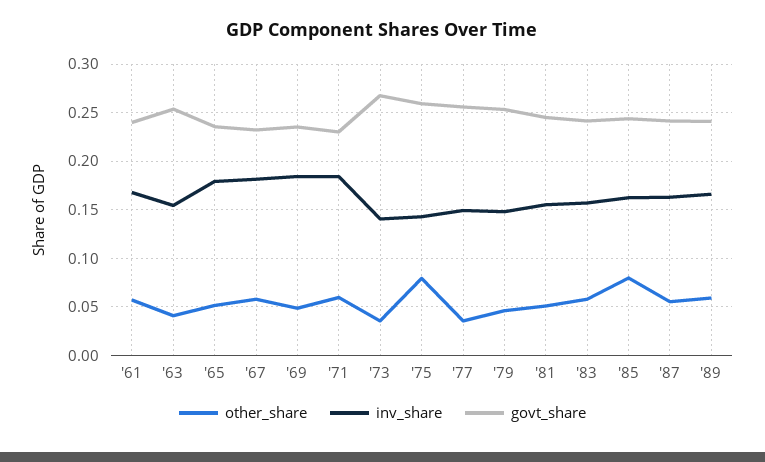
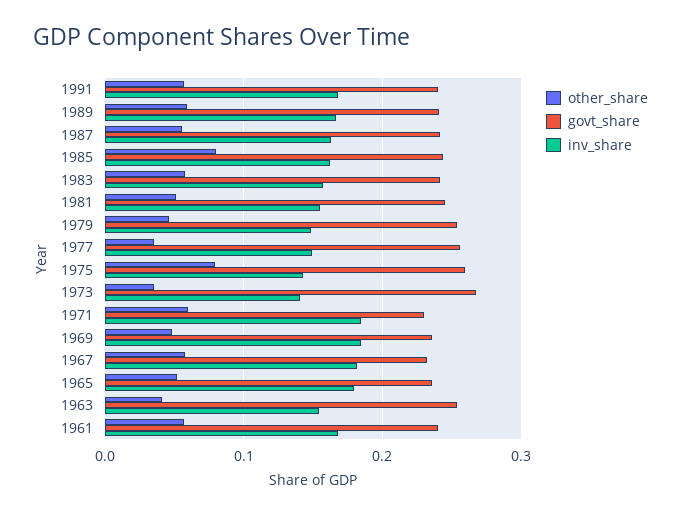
other_share, 1991: none -> 0.06
govt_share, 1991: none -> 0.24
inv_share, 1991: none -> 0.17

